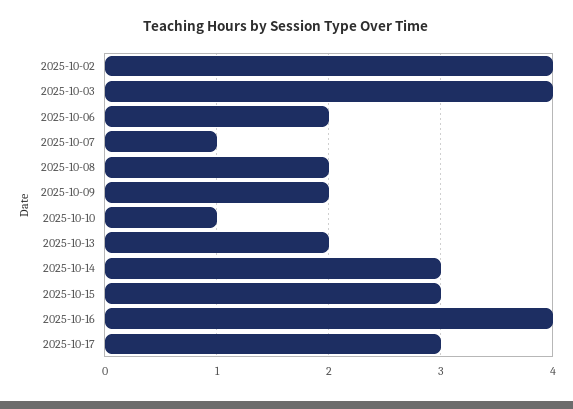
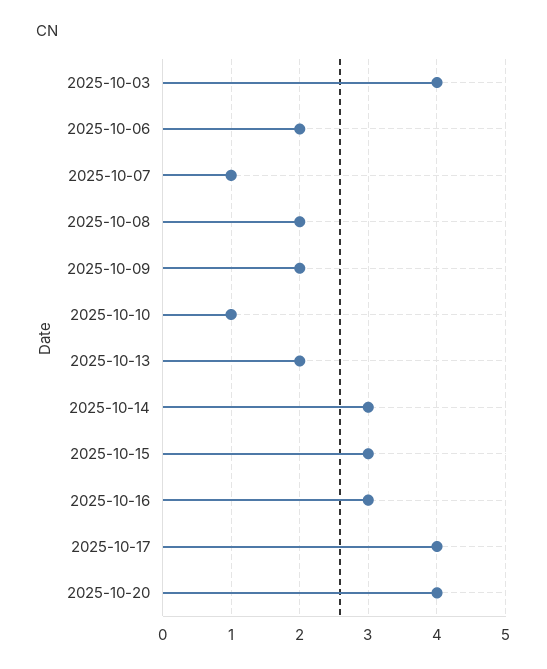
2025-10-02: 4 -> none
2025-10-16: 4 -> 3
2025-10-17: 3 -> 4
2025-10-20: none -> 4

